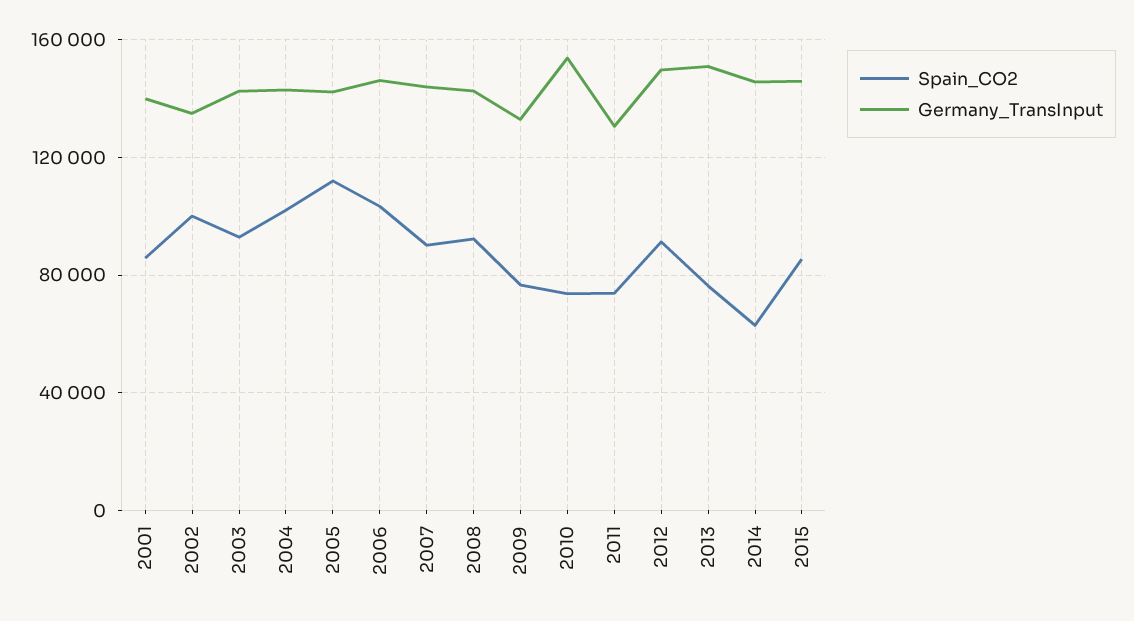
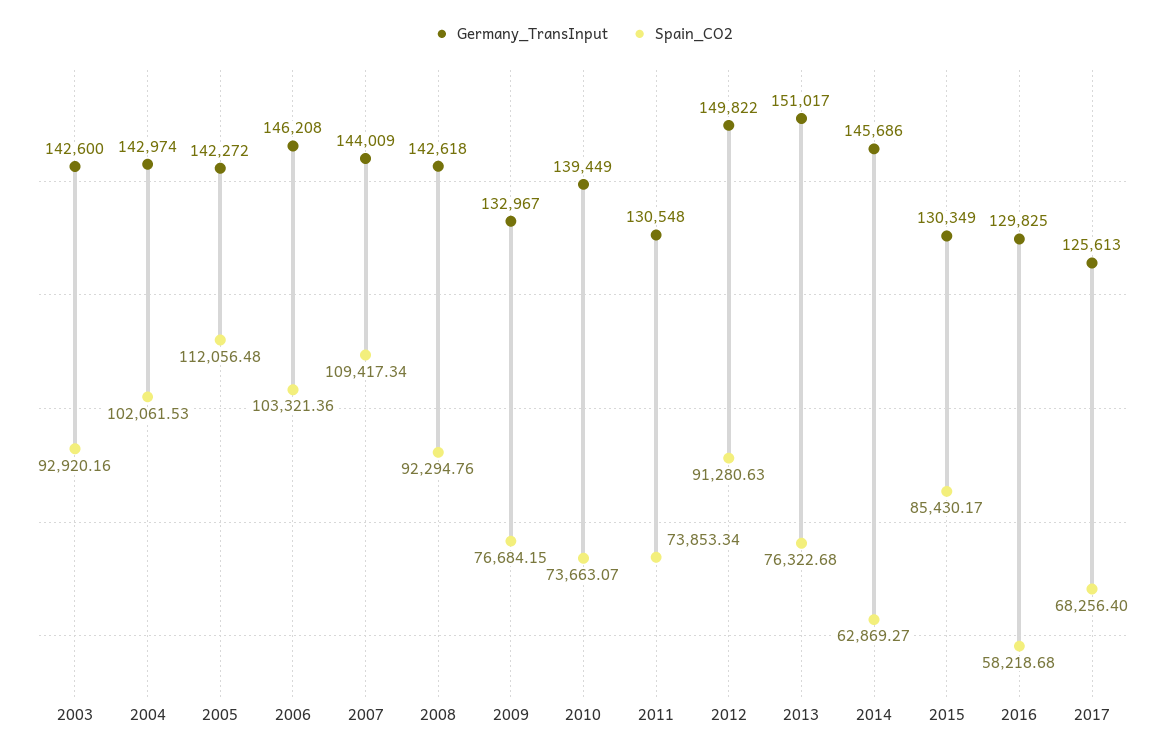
Spain_CO2, 2001: 85000 -> none
Germany_TransInput, 2001: 140000 -> none
Spain_CO2, 2002: 100000 -> none
Germany_TransInput, 2002: 135000 -> none
Spain_CO2, 2007: 90000 -> 109417.34
Germany_TransInput, 2010: 155000 -> 139449
Germany_TransInput, 2015: 145000 -> 130349
Germany_TransInput, 2016: none -> 129825
Spain_CO2, 2016: none -> 58218.68
Germany_TransInput, 2017: none -> 125613
Spain_CO2, 2017: none -> 68256.4

